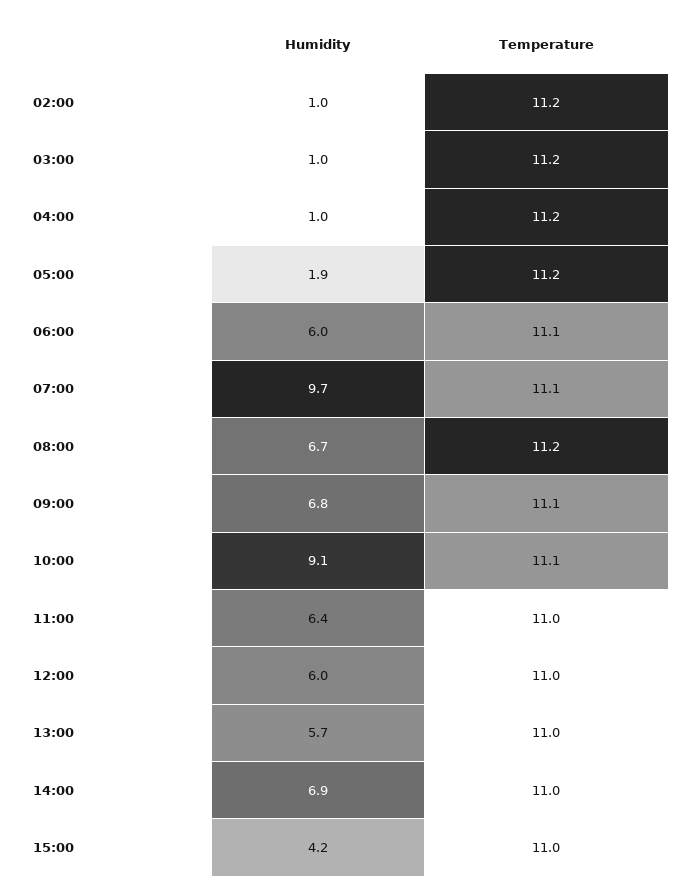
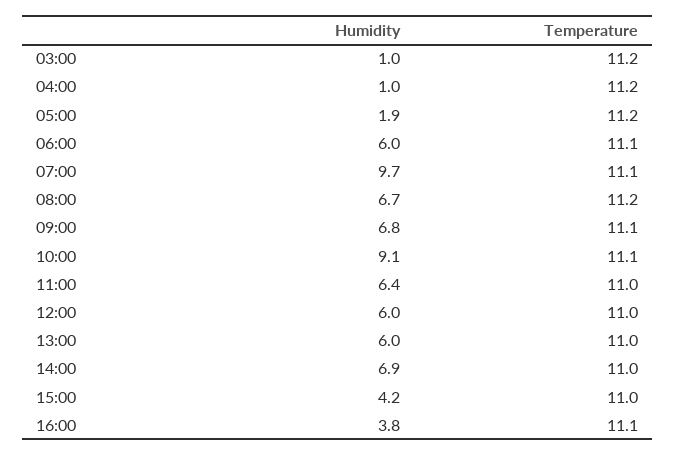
Humidity, 02:00: 1 -> none
Temperature, 02:00: 11.2 -> none
Humidity, 13:00: 5.7 -> 6
Humidity, 16:00: none -> 3.8
Temperature, 16:00: none -> 11.1

